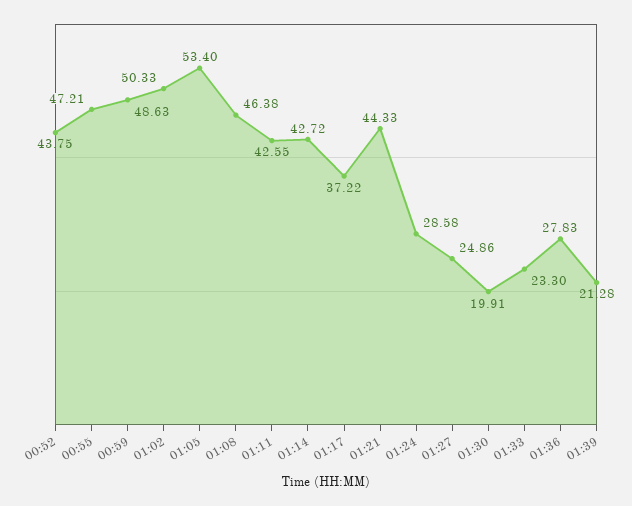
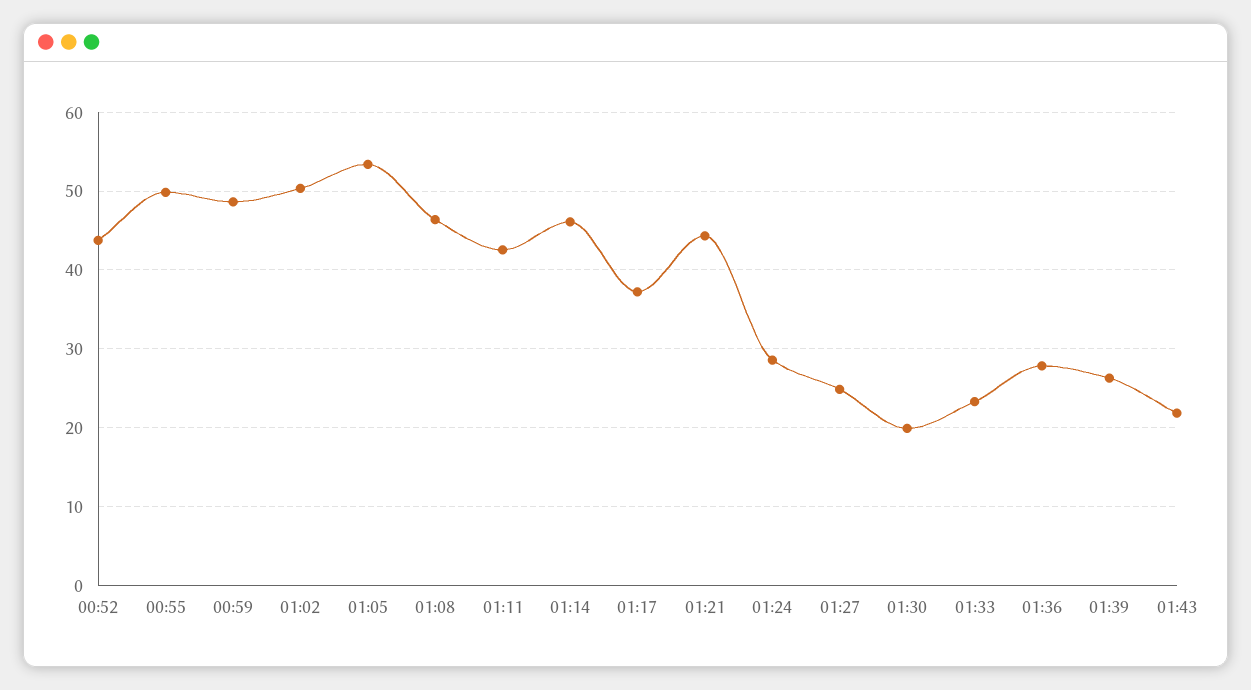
00:55: 47.21 -> 50
01:14: 42.72 -> 46
01:39: 21.28 -> 26
01:43: none -> 22

